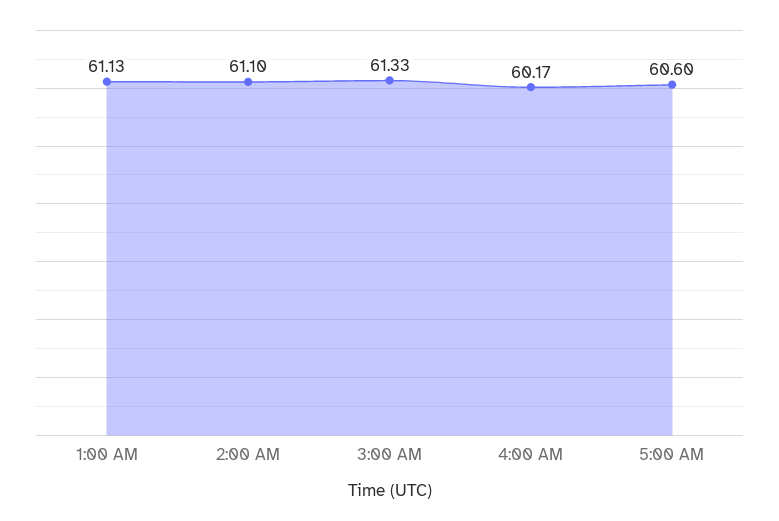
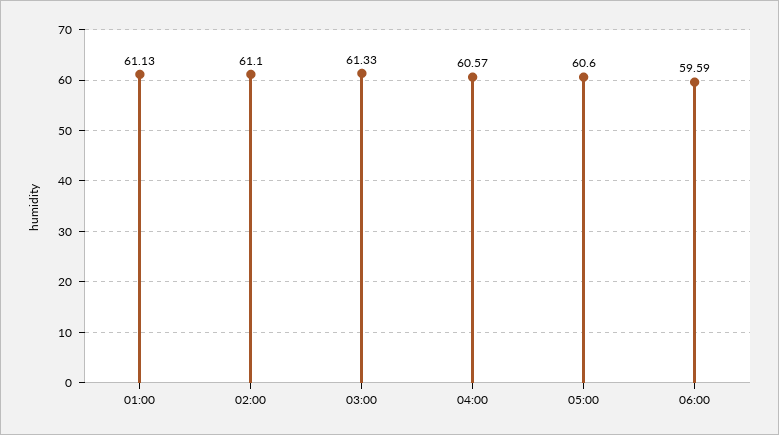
4:00 AM: 60.17 -> 60.57
06:00: none -> 59.59

